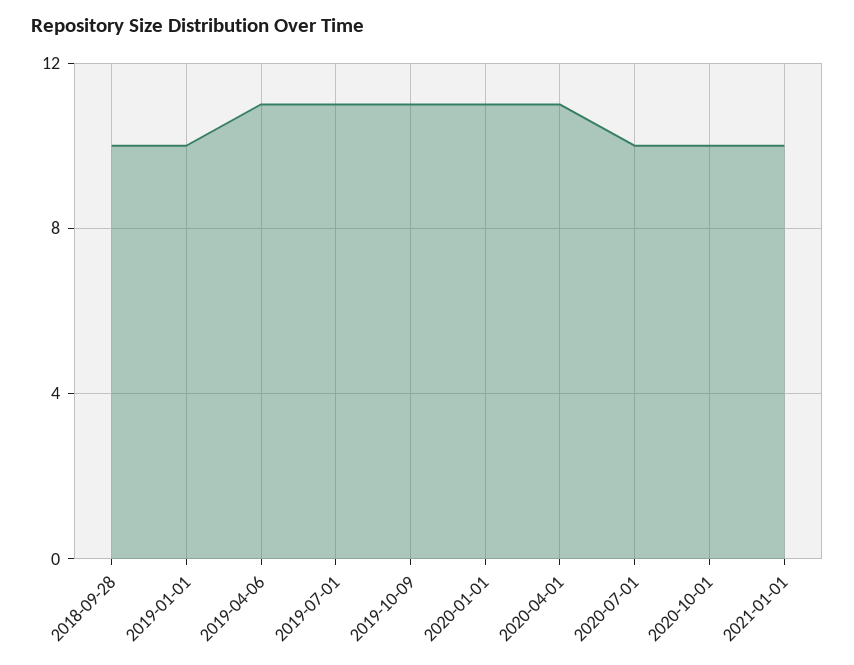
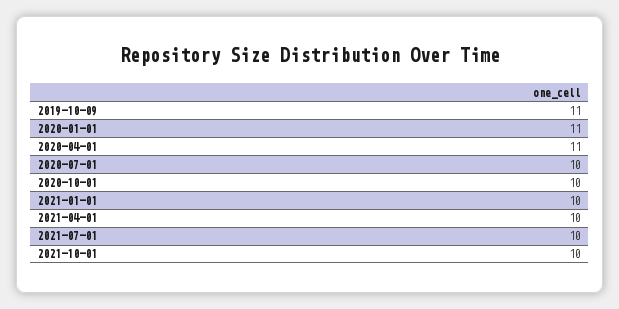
2018-09-28: 10 -> none
2019-01-01: 10 -> none
2019-04-06: 11 -> none
2019-07-01: 11 -> none
2021-04-01: none -> 10
2021-07-01: none -> 10
2021-10-01: none -> 10

